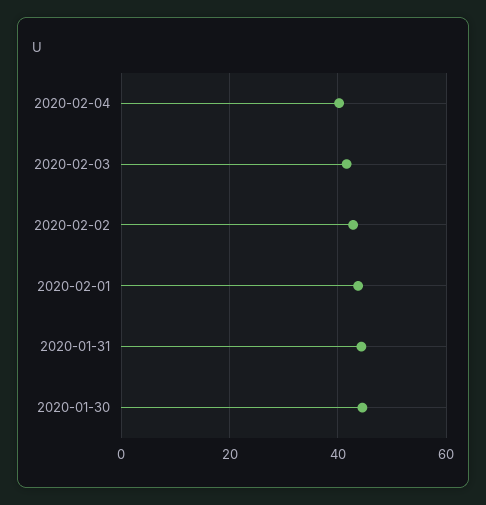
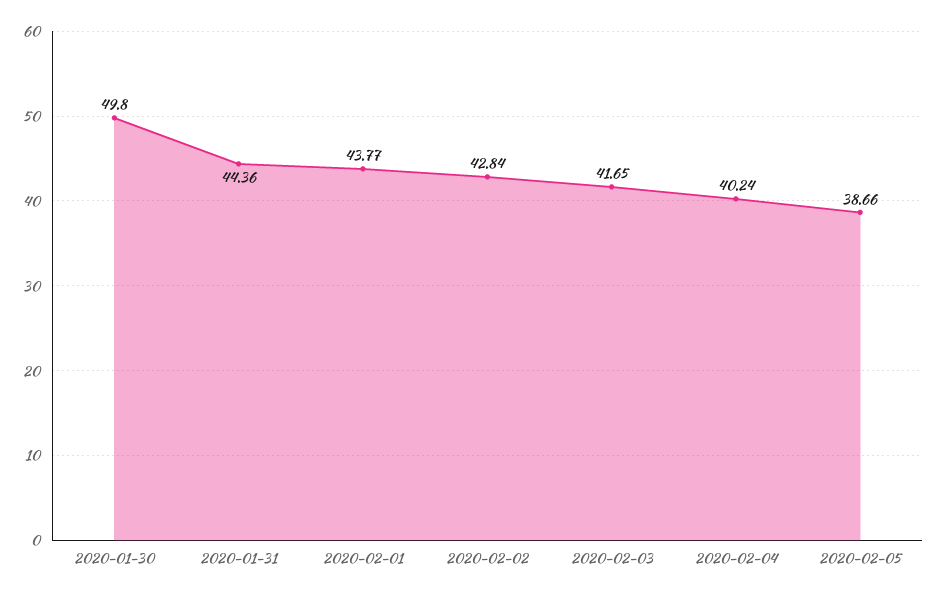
2020-01-30: 44 -> 49.8
2020-02-05: none -> 38.66

